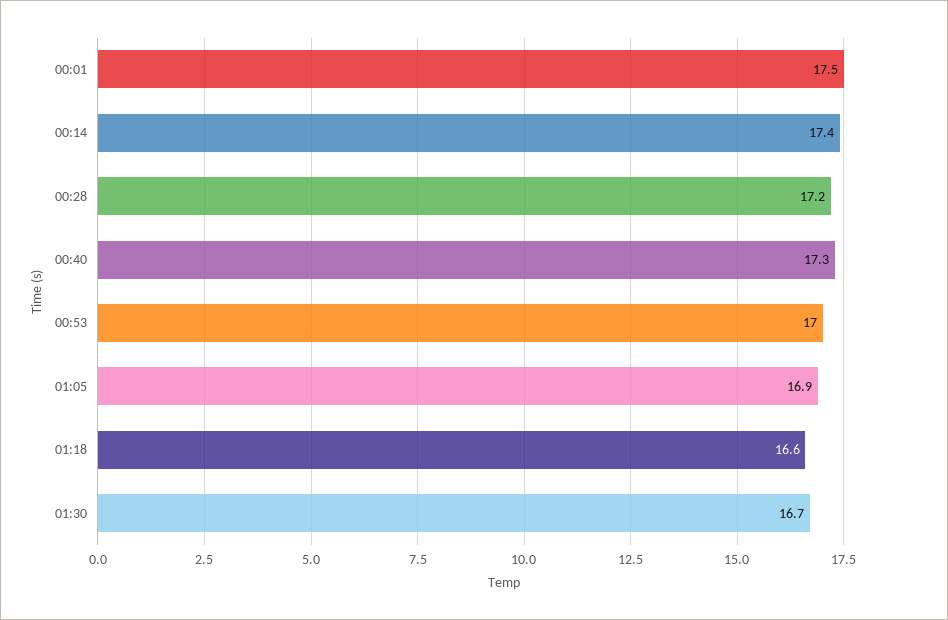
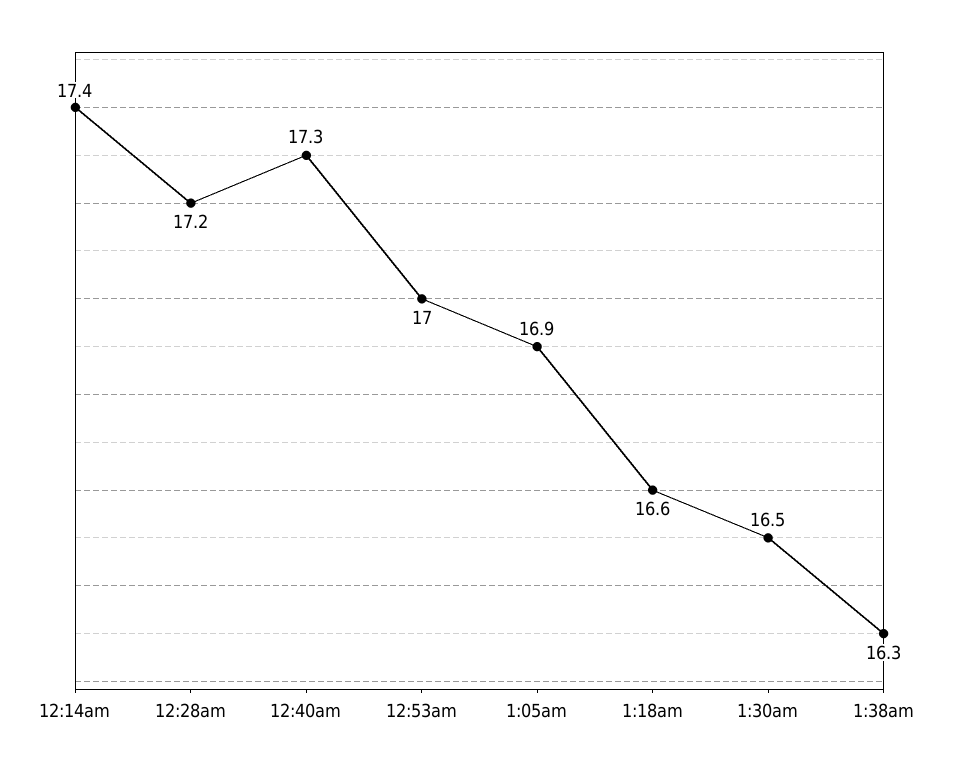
00:01: 17.5 -> none
01:30: 16.7 -> 16.5
1:38am: none -> 16.3

